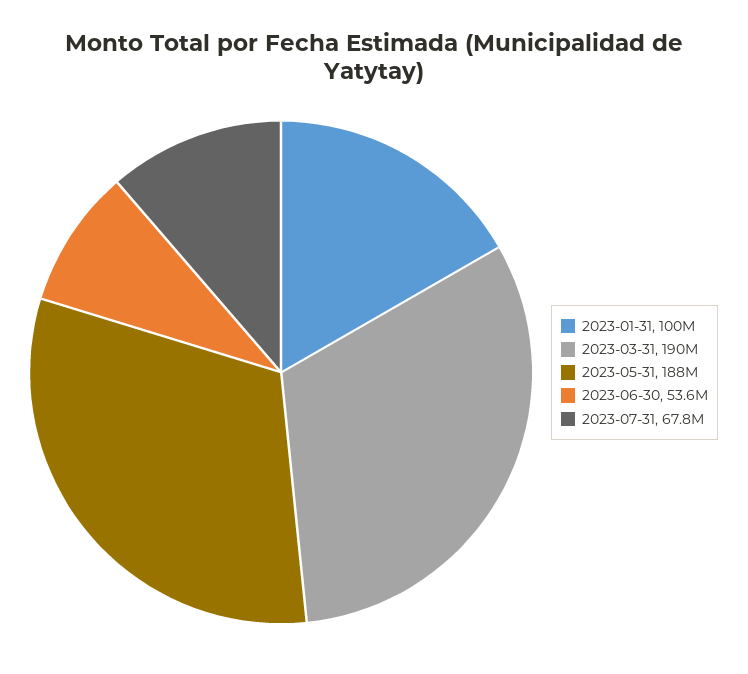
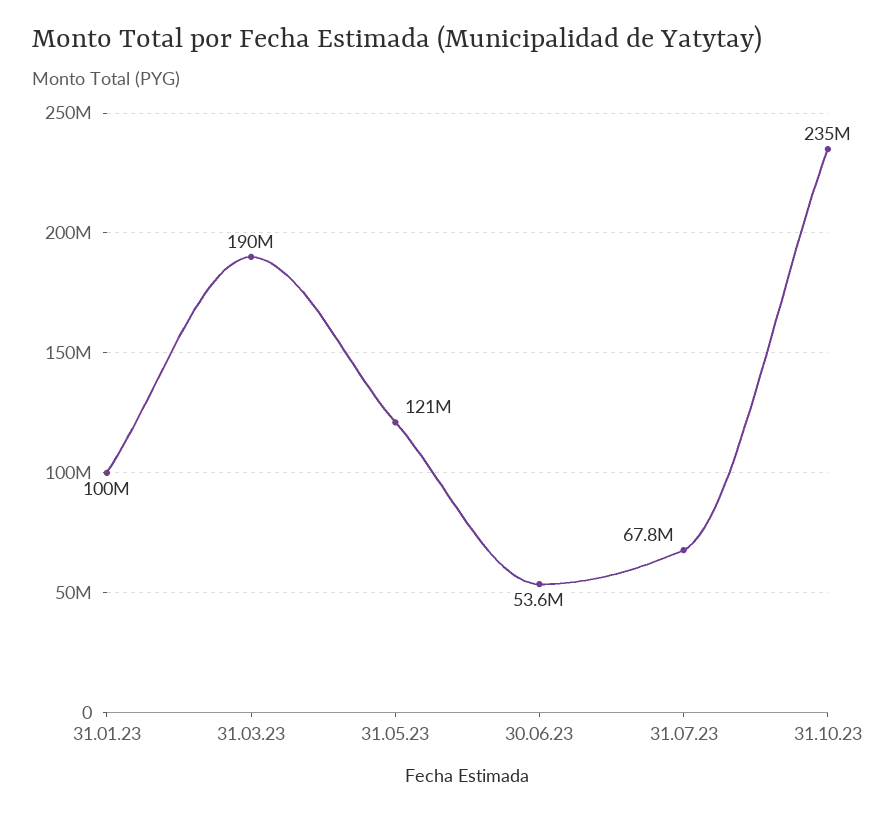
2023-05-31: 188000000 -> 121000000
31.10.23: none -> 235000000

